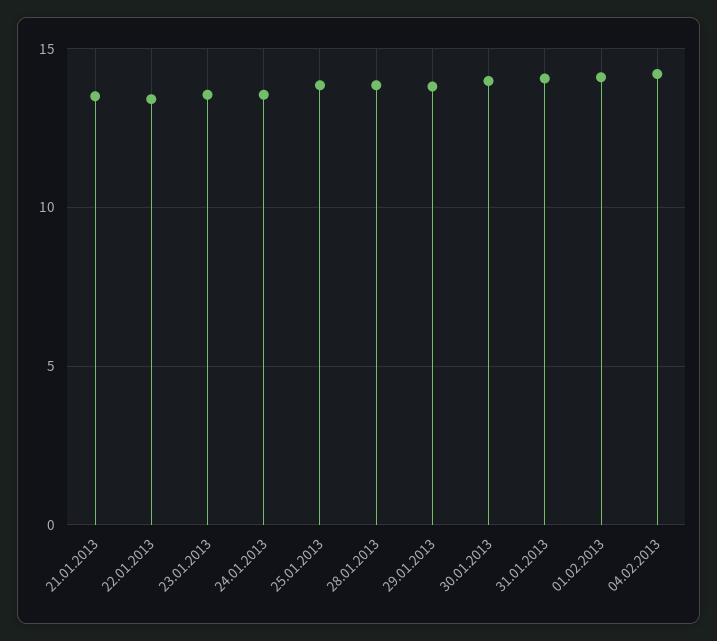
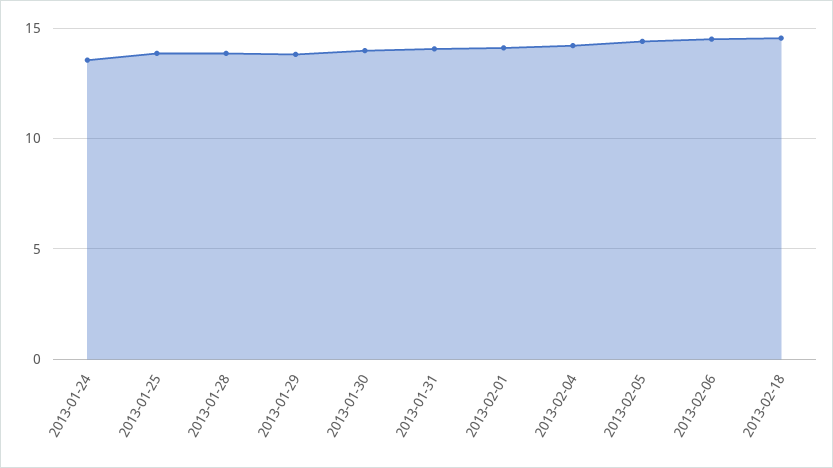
21.01.2013: 13.5 -> none
22.01.2013: 13.5 -> none
23.01.2013: 13.5 -> none
2013-02-05: none -> 14.5
2013-02-06: none -> 14.5
2013-02-18: none -> 14.5

